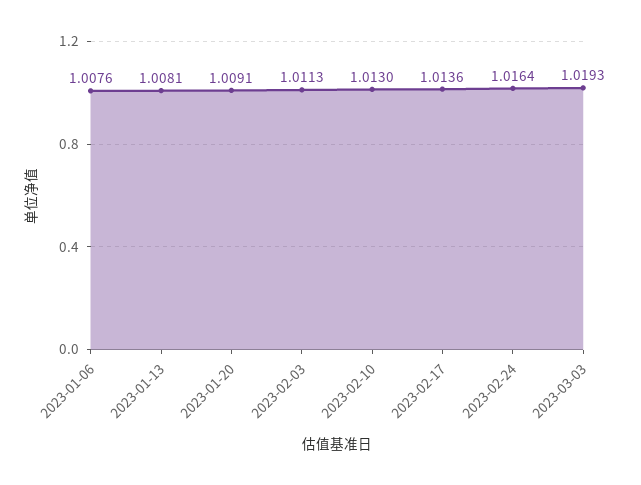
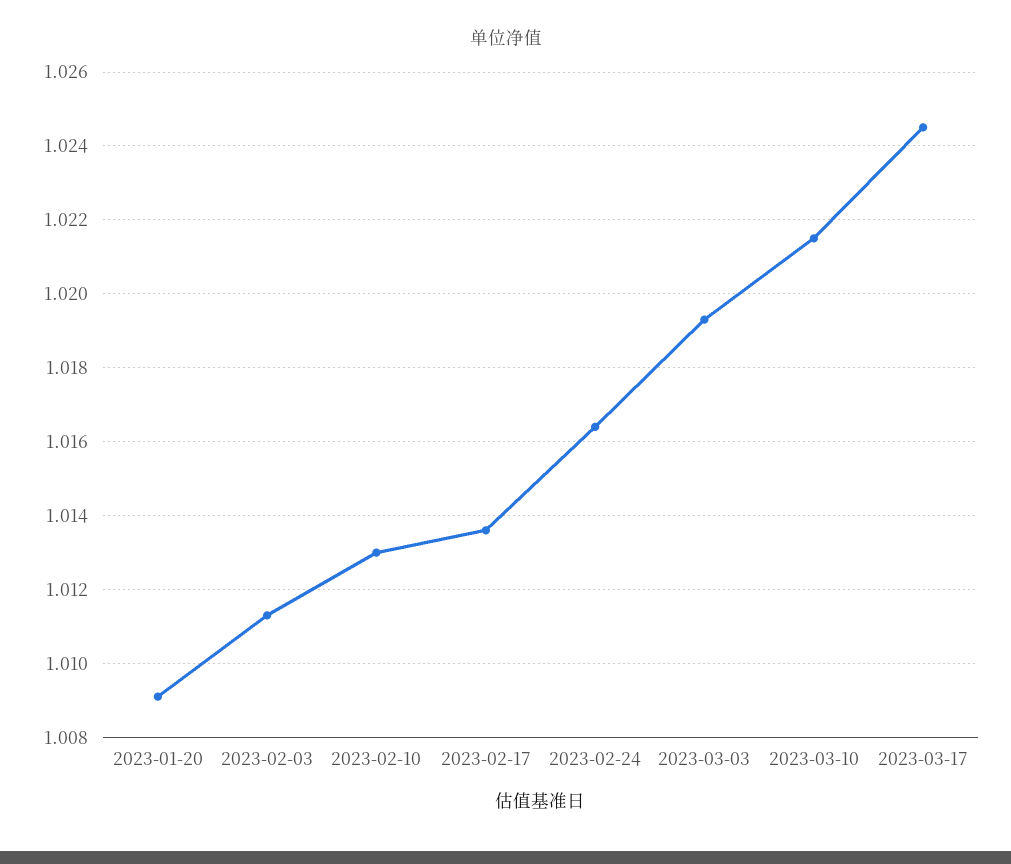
2023-01-06: 1.0076 -> none
2023-01-13: 1.0081 -> none
2023-03-10: none -> 1.0215
2023-03-17: none -> 1.0245

